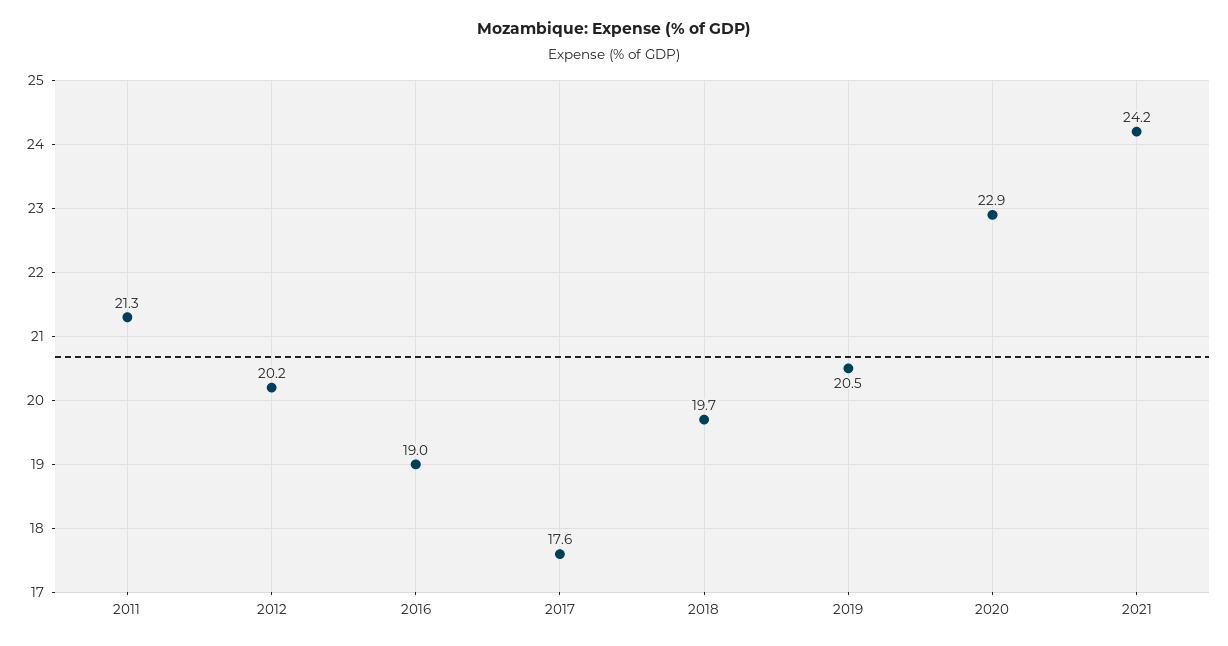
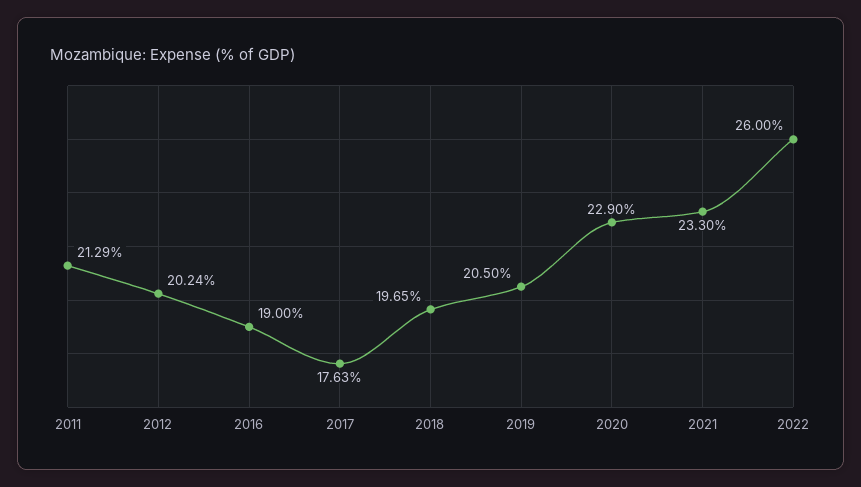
2021: 24.2 -> 23.3
2022: none -> 26

